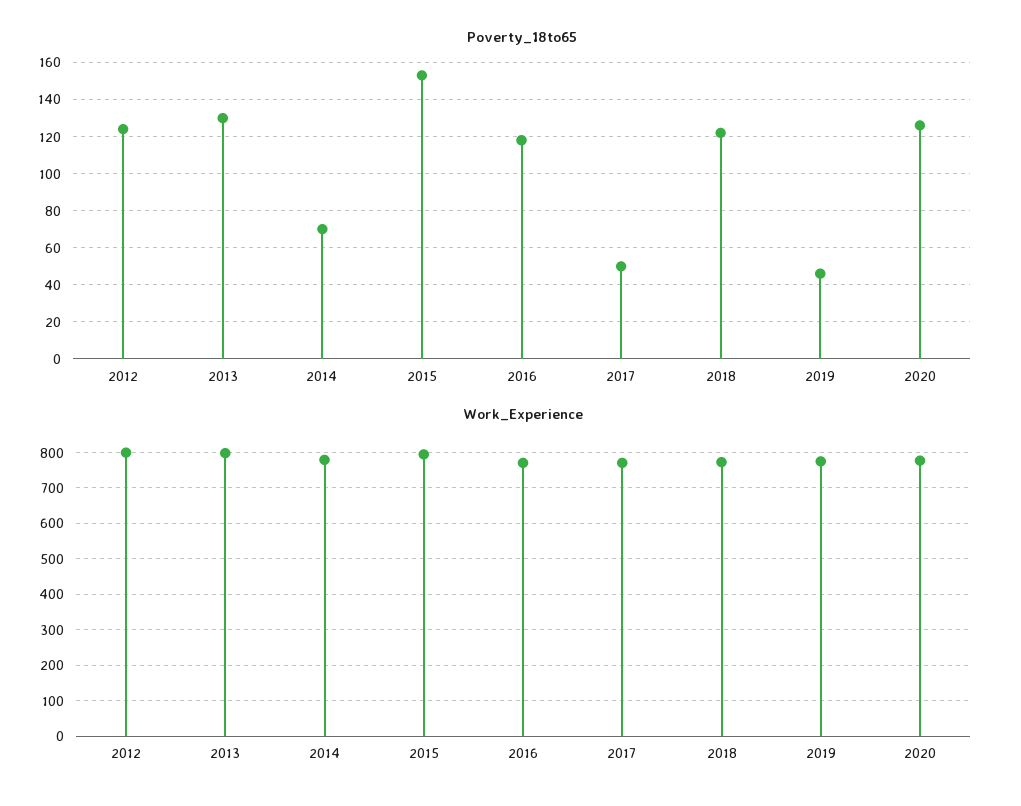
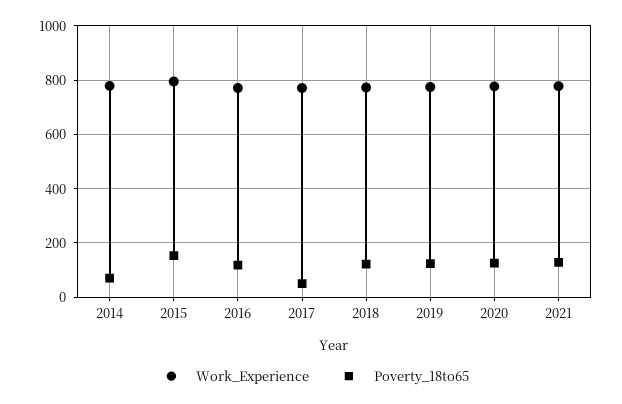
Poverty_18to65, 2012: 125 -> none
Poverty_18to65, 2013: 130 -> none
Poverty_18to65, 2019: 45 -> 125
Work_Experience, 2012: 800 -> none
Work_Experience, 2013: 800 -> none
Work_Experience, 2021: none -> 775
Poverty_18to65, 2021: none -> 125

